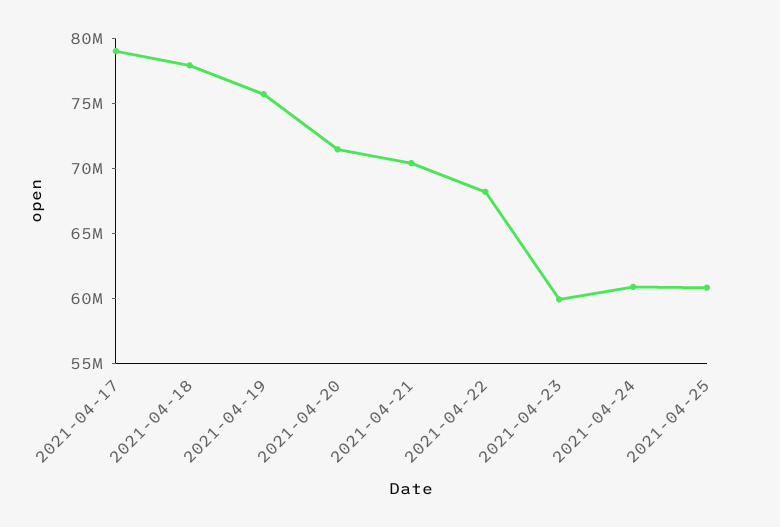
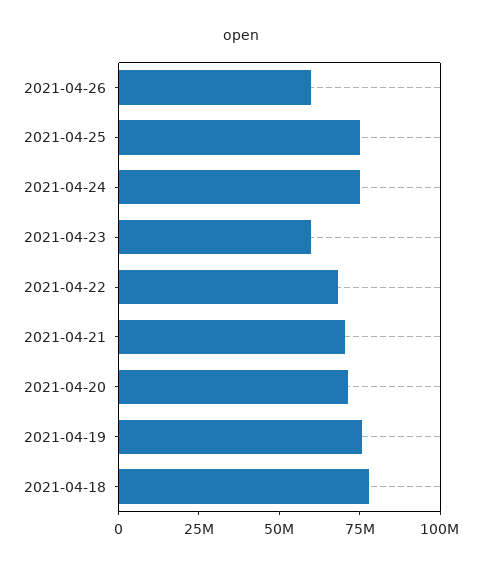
2021-04-17: 79000000 -> none
2021-04-24: 61000000 -> 75000000
2021-04-25: 61000000 -> 75000000
2021-04-26: none -> 60000000

